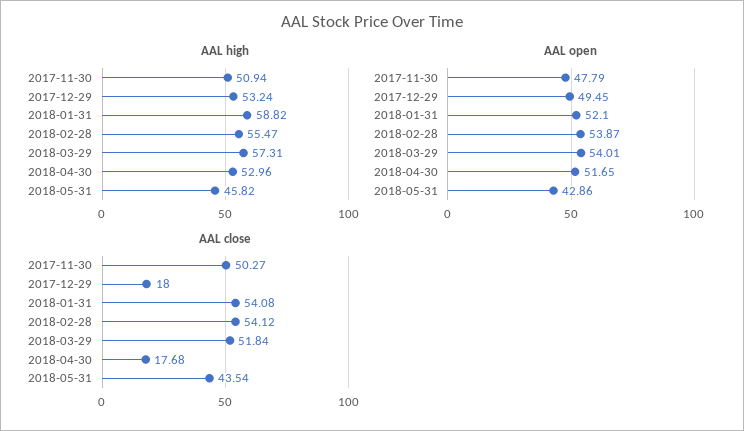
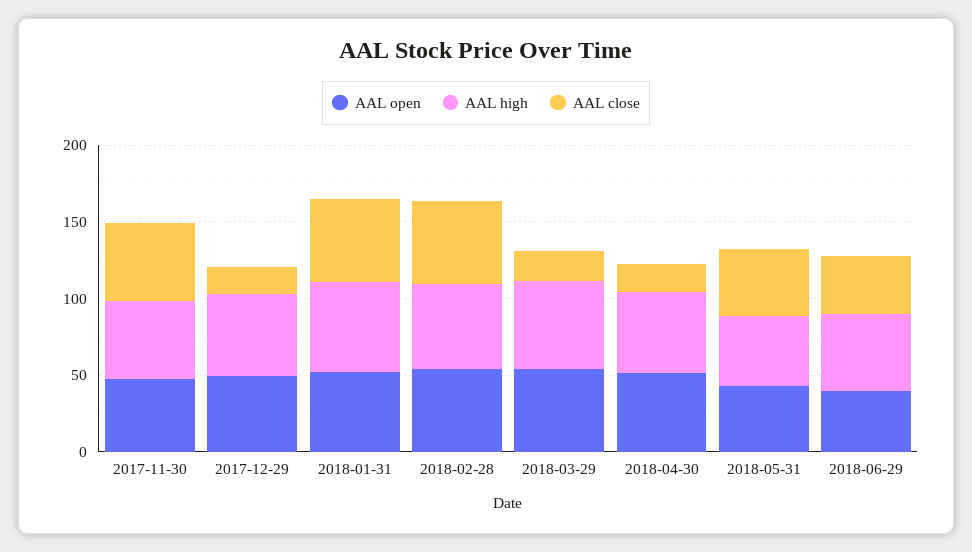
AAL close, 2018-03-29: 51.84 -> 20
AAL open, 2018-06-29: none -> 40
AAL high, 2018-06-29: none -> 50
AAL close, 2018-06-29: none -> 40

